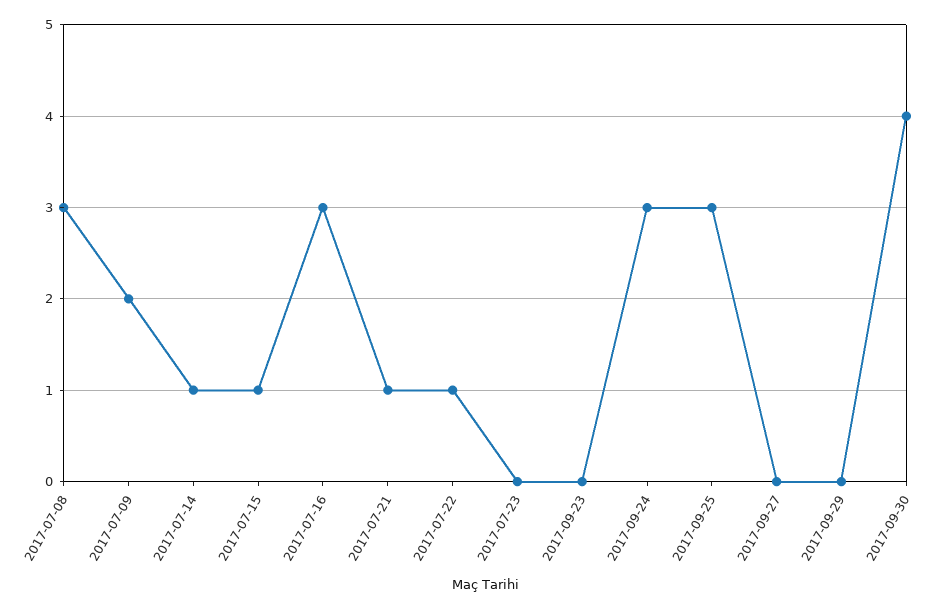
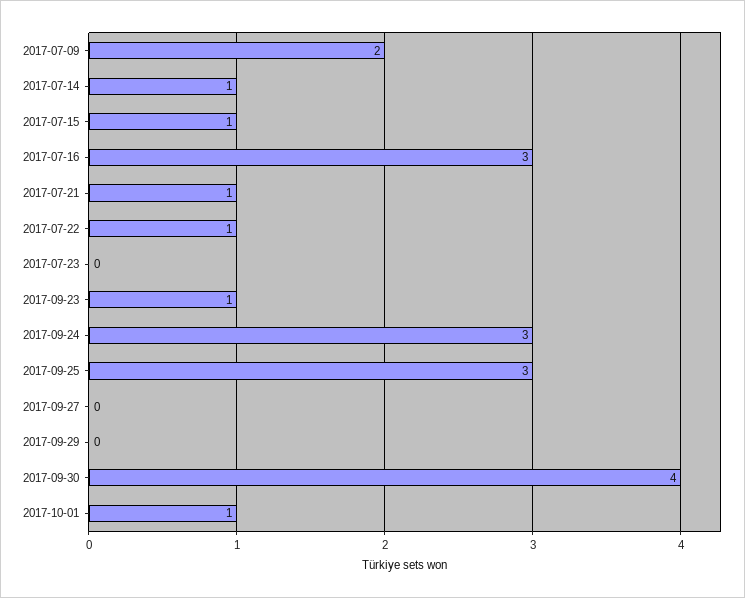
2017-07-08: 3 -> none
2017-09-23: 0 -> 1
2017-10-01: none -> 1

